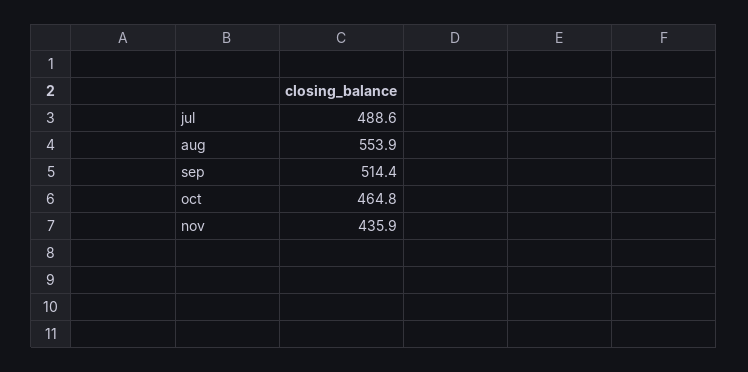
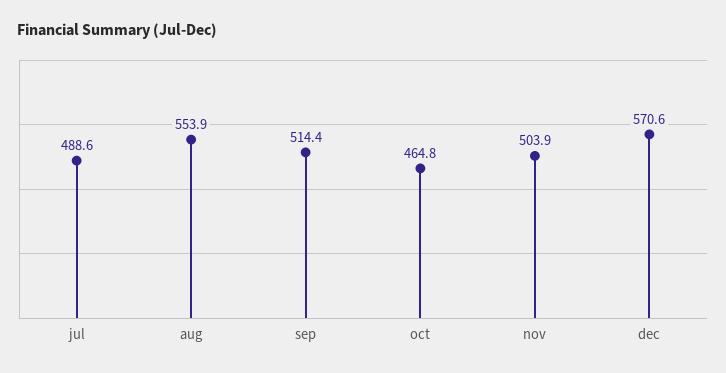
nov: 435.9 -> 503.9
dec: none -> 570.6

